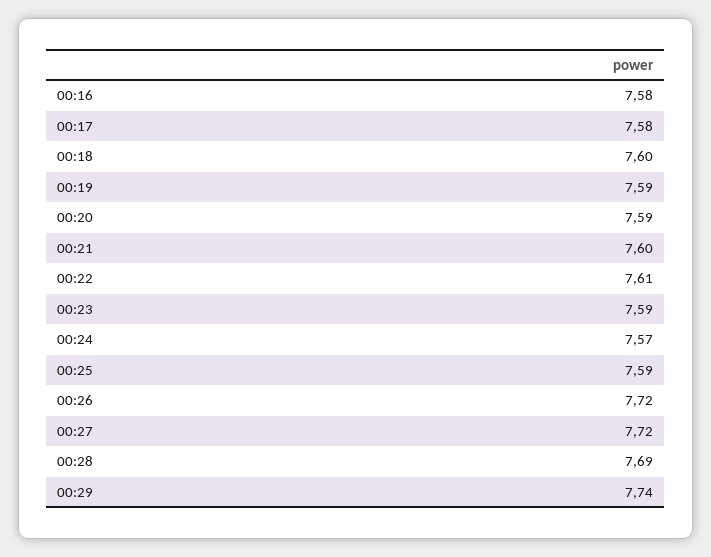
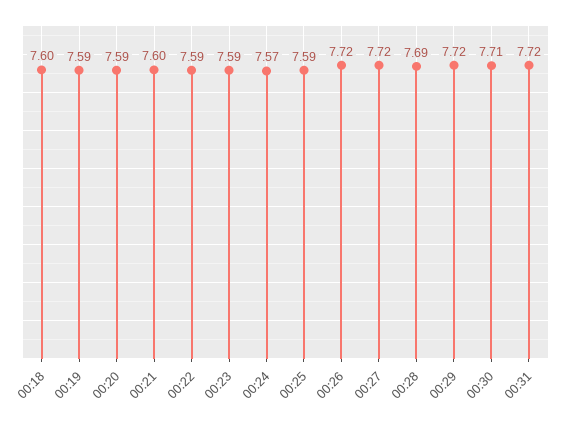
00:16: 7.58 -> none
00:17: 7.58 -> none
00:22: 7.61 -> 7.59
00:29: 7.74 -> 7.72
00:30: none -> 7.71
00:31: none -> 7.72

